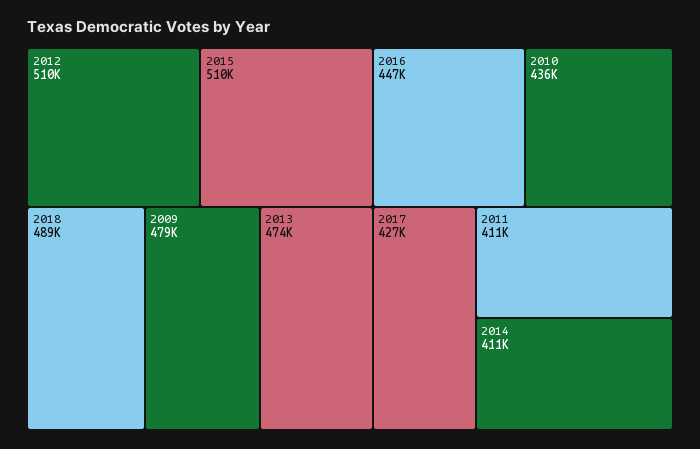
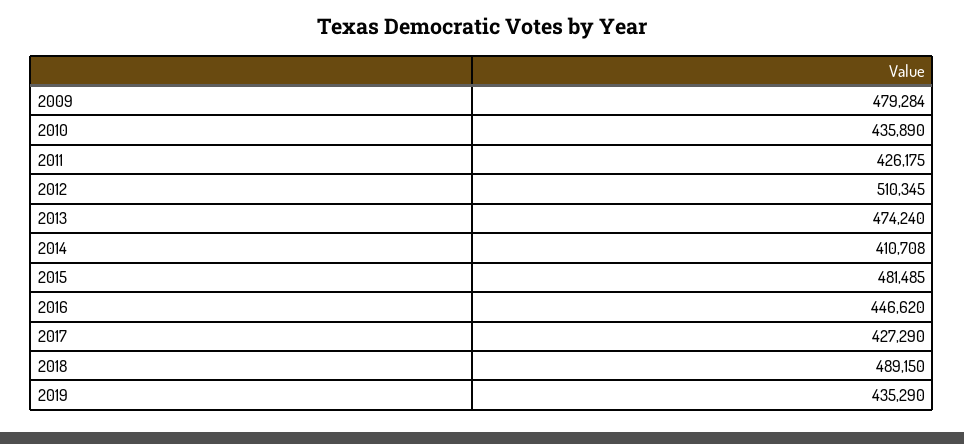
2015: 510000 -> 481485
2011: 411000 -> 426175
2019: none -> 435290

